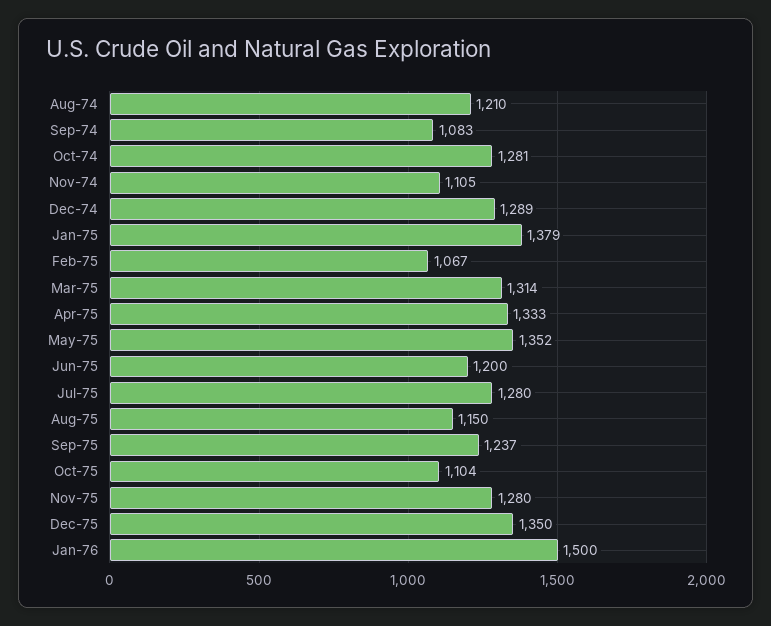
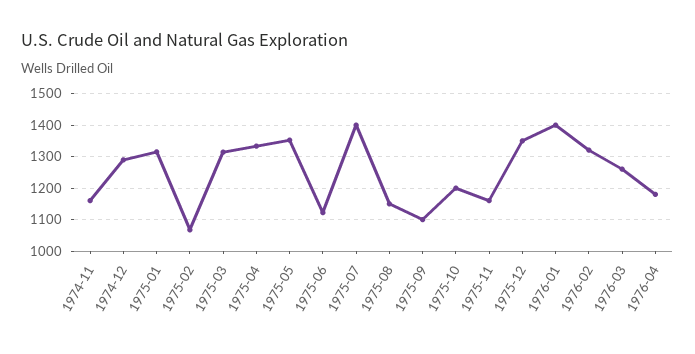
Aug-74: 1210 -> none
Sep-74: 1083 -> none
Oct-74: 1281 -> none
Nov-74: 1105 -> 1160
Jan-75: 1379 -> 1320
Jun-75: 1200 -> 1120
Jul-75: 1280 -> 1400
Sep-75: 1237 -> 1100
Oct-75: 1104 -> 1200
Nov-75: 1280 -> 1160
Jan-76: 1500 -> 1400
1976-02: none -> 1320
1976-03: none -> 1260
1976-04: none -> 1180

